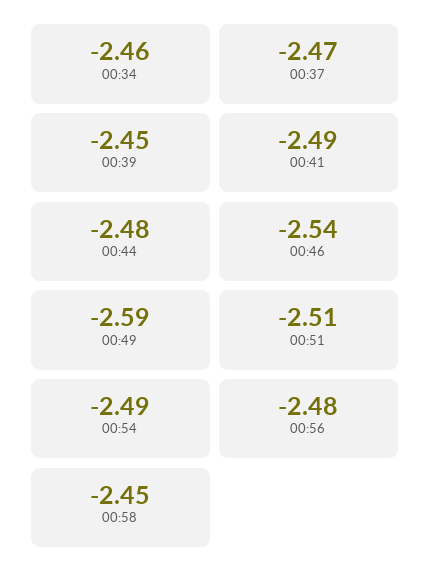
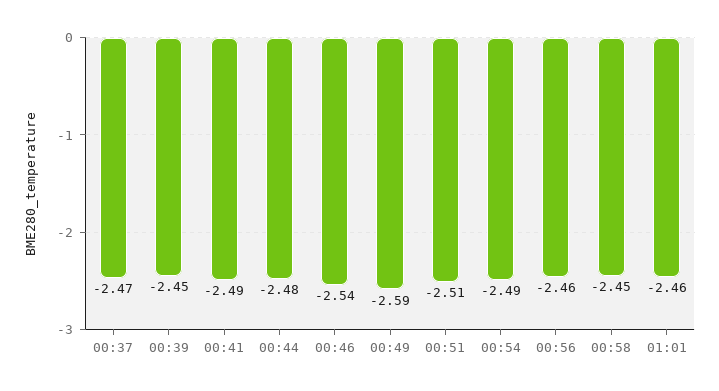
00:34: -2.46 -> none
00:56: -2.48 -> -2.46
01:01: none -> -2.46

